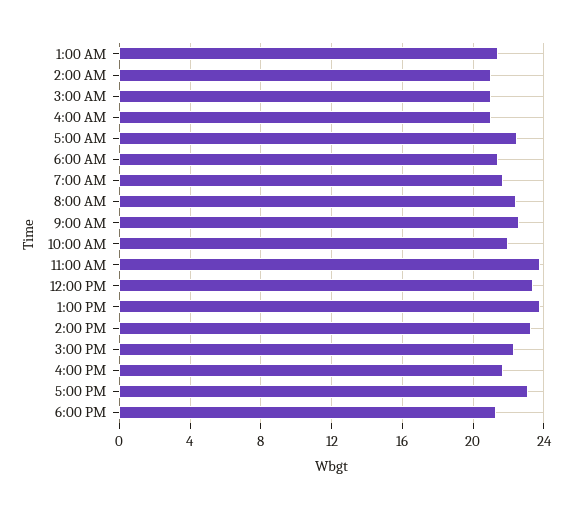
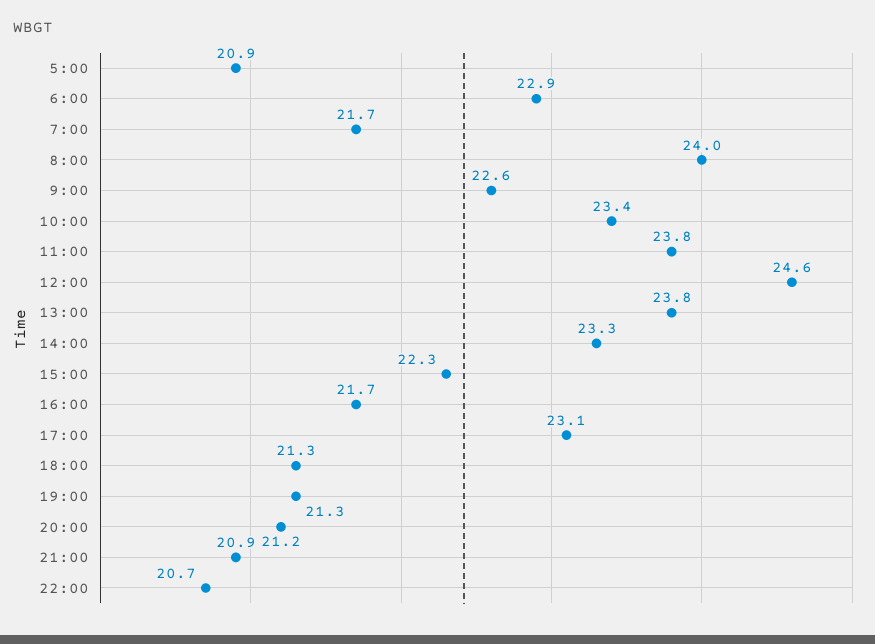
1:00 AM: 21.5 -> none
2:00 AM: 21 -> none
3:00 AM: 21 -> none
4:00 AM: 21 -> none
5:00 AM: 22.5 -> 20.9
6:00 AM: 21.5 -> 22.9
8:00 AM: 22.5 -> 24
10:00 AM: 22 -> 23.4
12:00 PM: 23.5 -> 24.6
19:00: none -> 21.3
20:00: none -> 21.2
21:00: none -> 20.9
22:00: none -> 20.7

